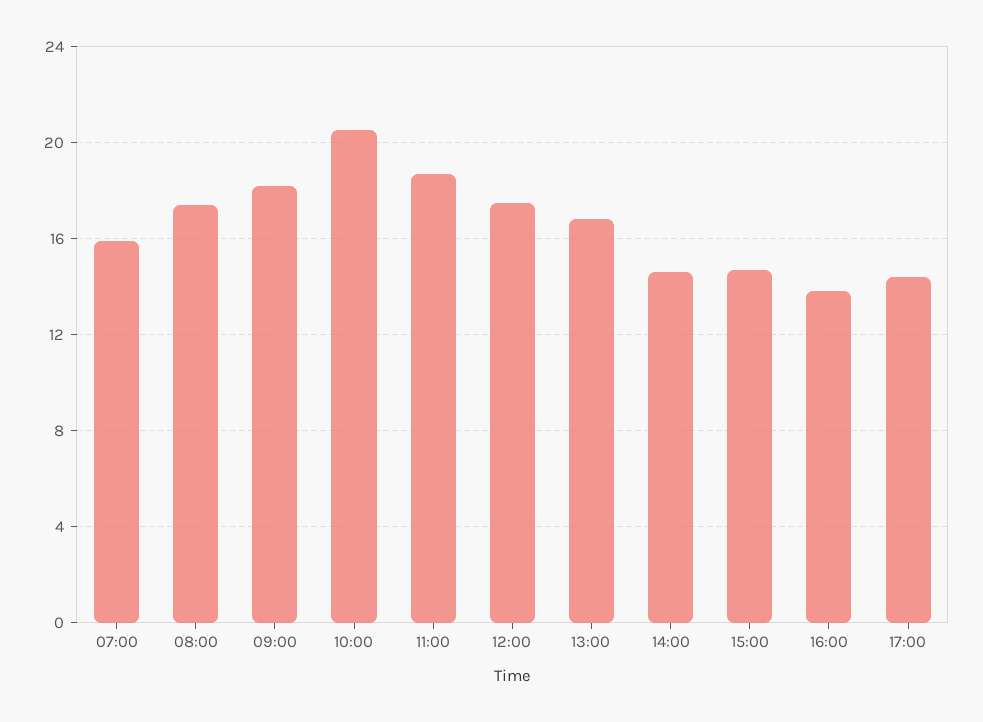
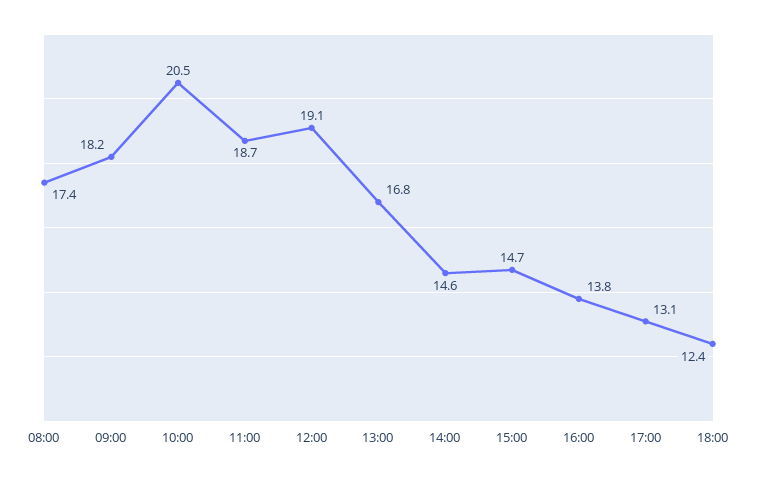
07:00: 16 -> none
12:00: 17.5 -> 19.1
17:00: 14.5 -> 13.1
18:00: none -> 12.4

